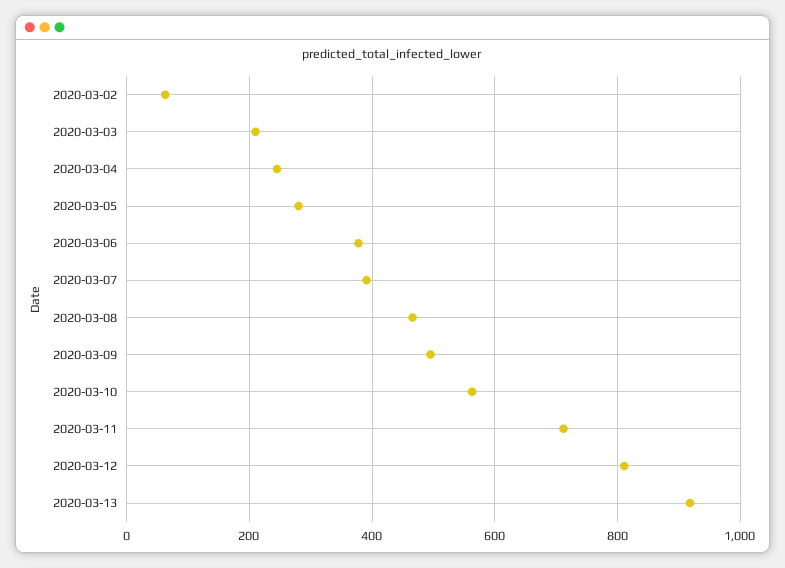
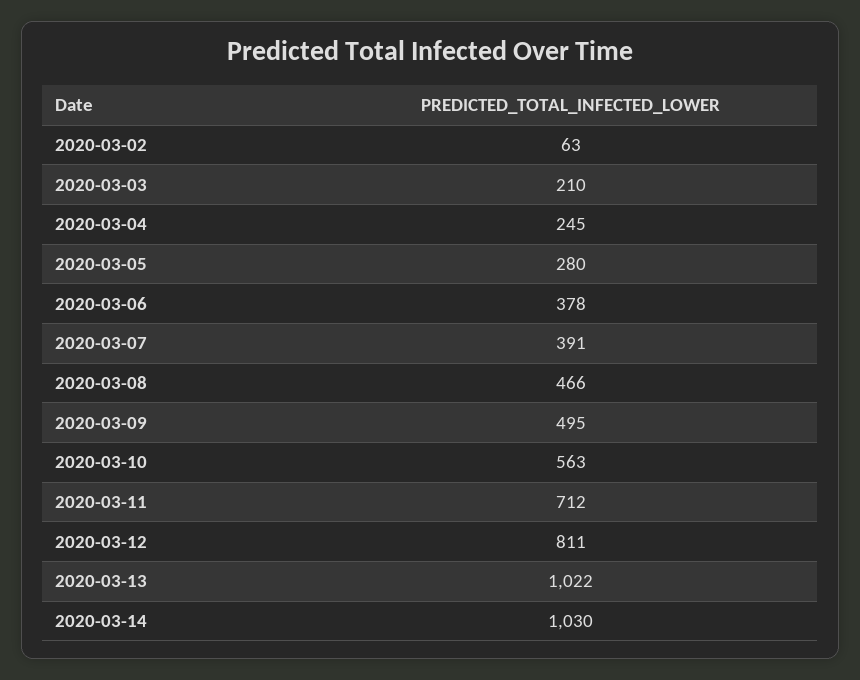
2020-03-13: 920 -> 1022
2020-03-14: none -> 1030

